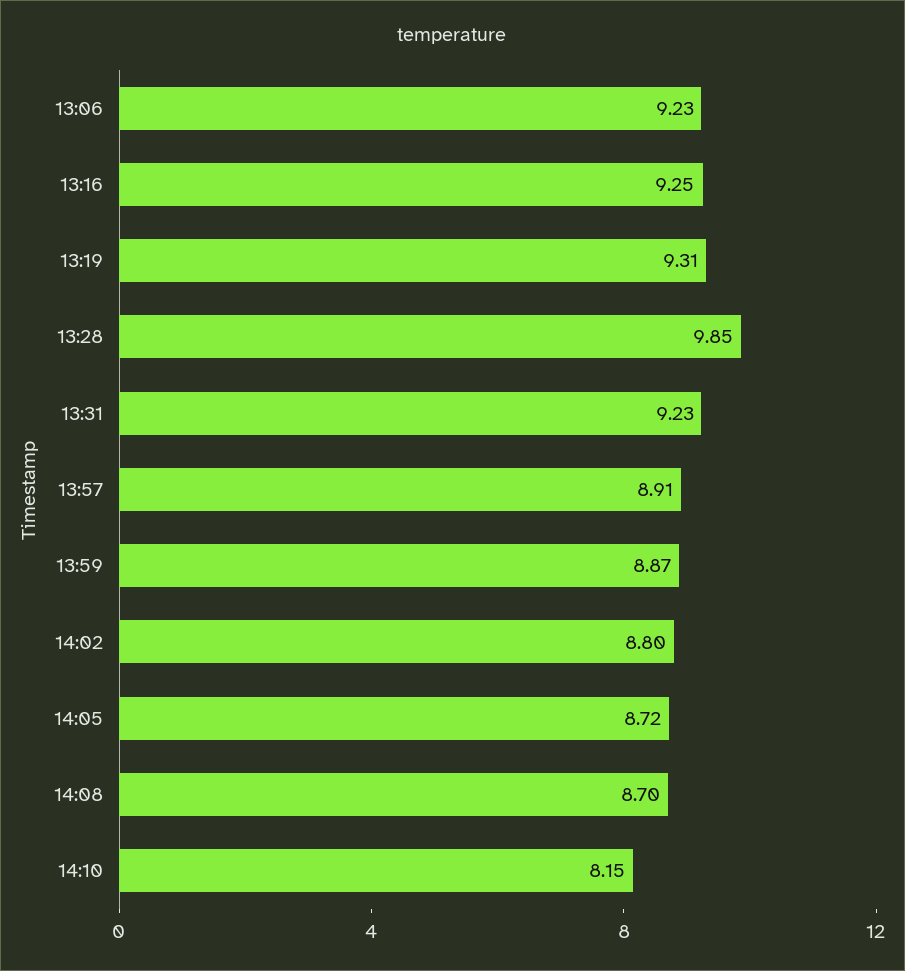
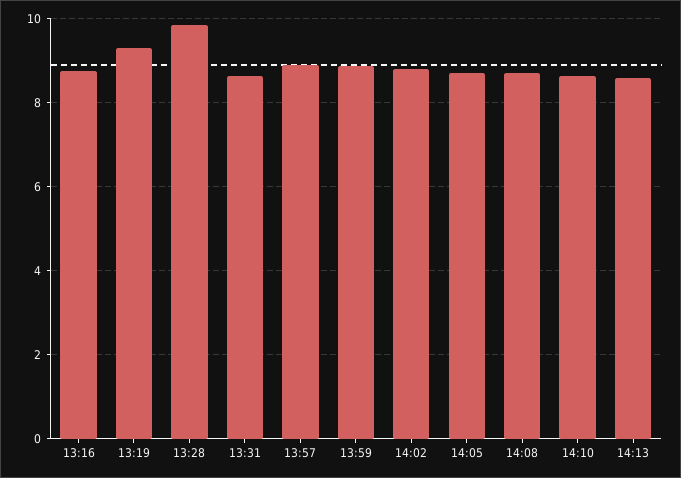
13:06: 9.23 -> none
13:16: 9.25 -> 8.8
13:31: 9.23 -> 8.6
14:10: 8.15 -> 8.6
14:13: none -> 8.6

